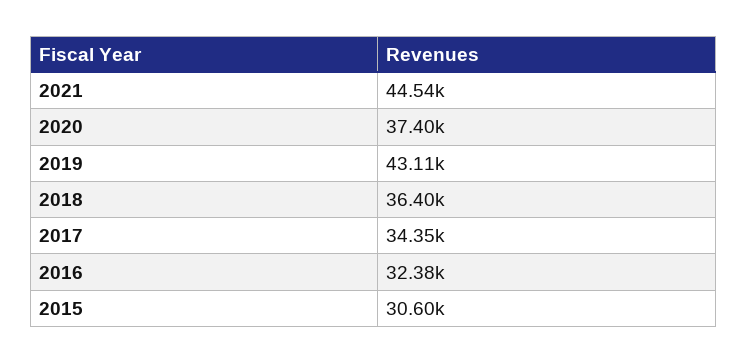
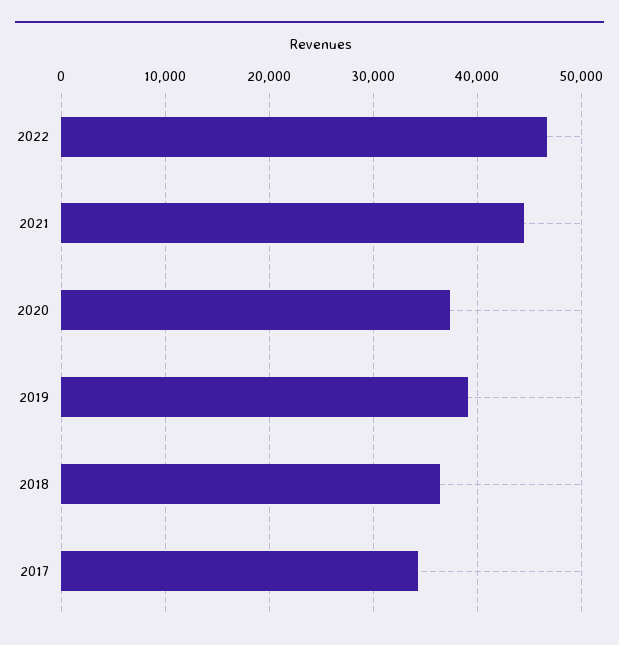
2019: 43110 -> 39000
2016: 32380 -> none
2015: 30600 -> none
2022: none -> 47000

